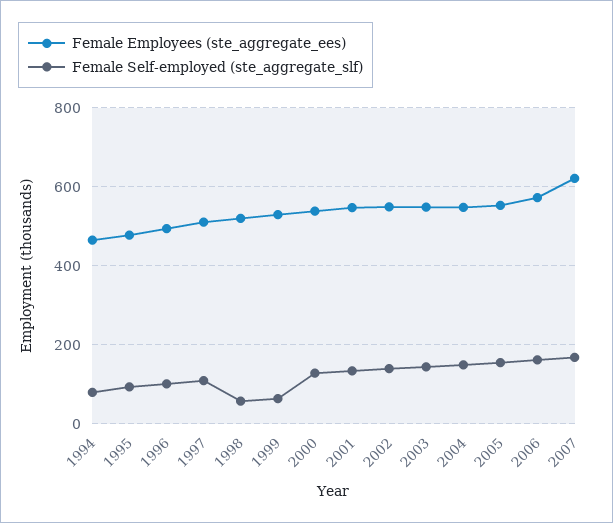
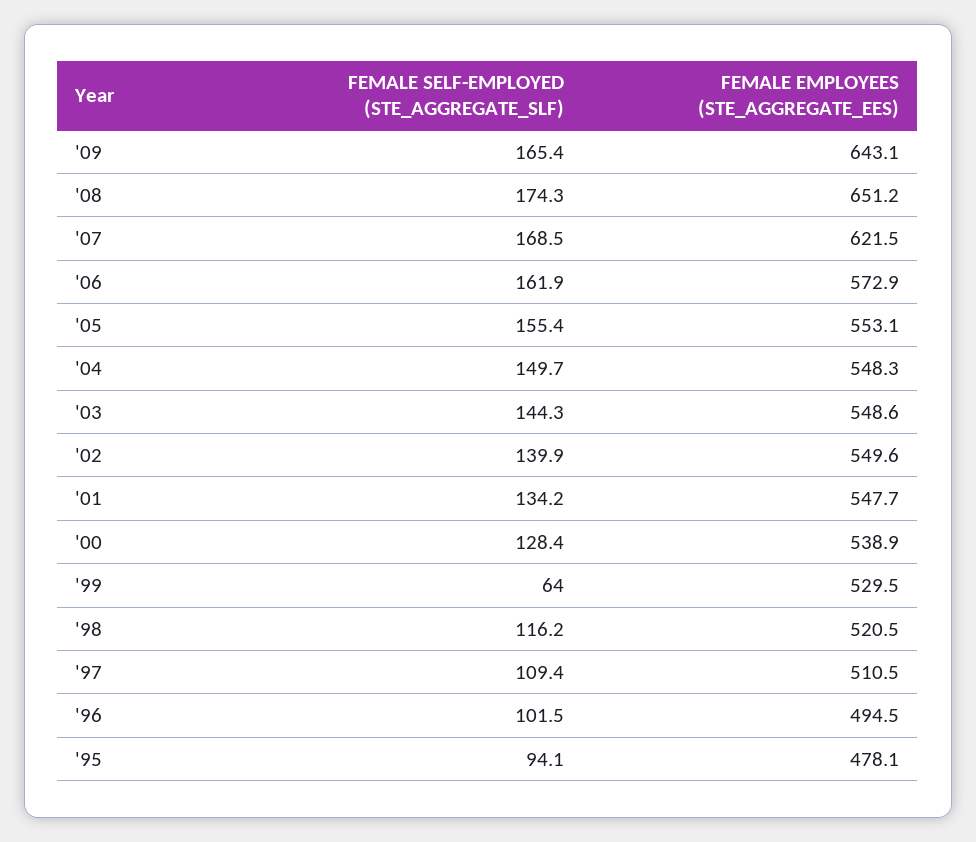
Female Employees (ste_aggregate_ees), 1994: 460 -> none
Female Self-employed (ste_aggregate_slf), 1994: 80 -> none
Female Self-employed (ste_aggregate_slf), 1998: 60 -> 116.2
Female Self-employed (ste_aggregate_slf), '09: none -> 165.4
Female Employees (ste_aggregate_ees), '09: none -> 643.1
Female Self-employed (ste_aggregate_slf), '08: none -> 174.3
Female Employees (ste_aggregate_ees), '08: none -> 651.2

